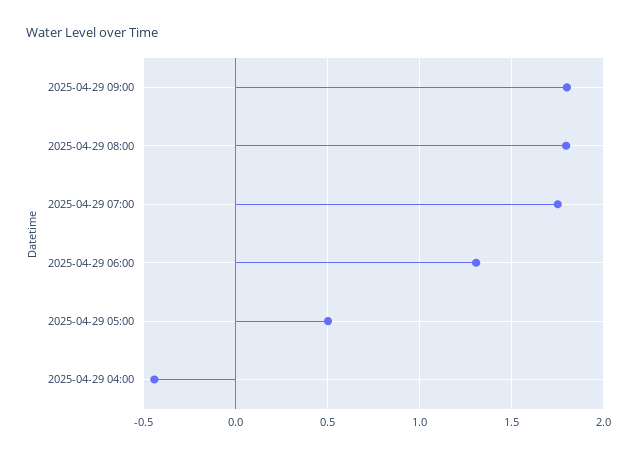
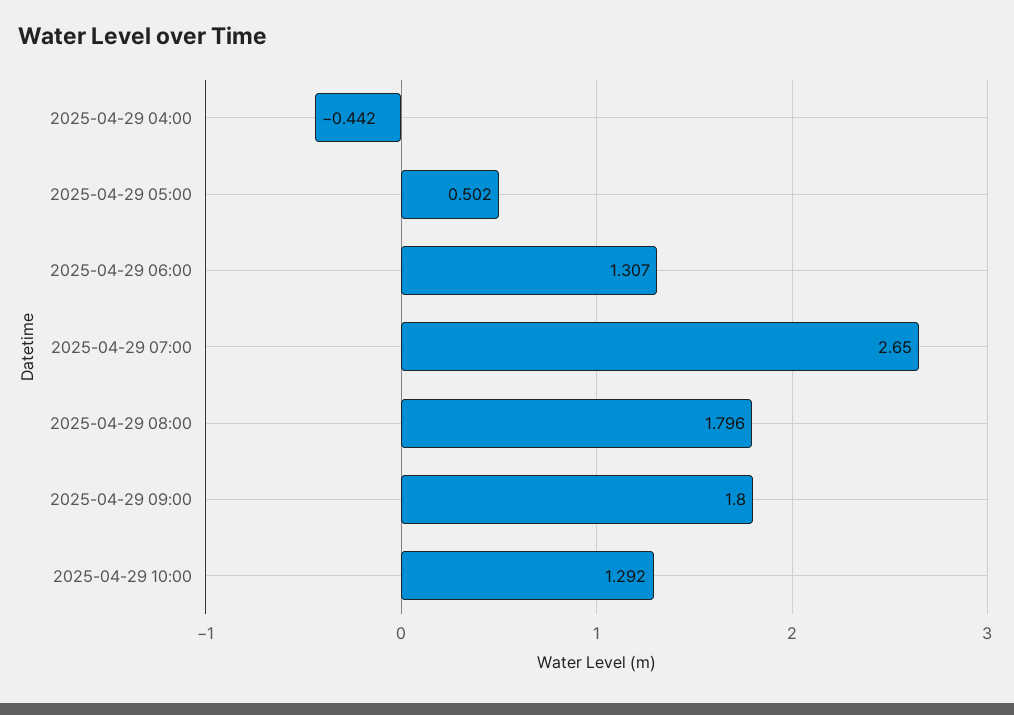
2025-04-29 07:00: 1.75 -> 2.65
2025-04-29 10:00: none -> 1.292

